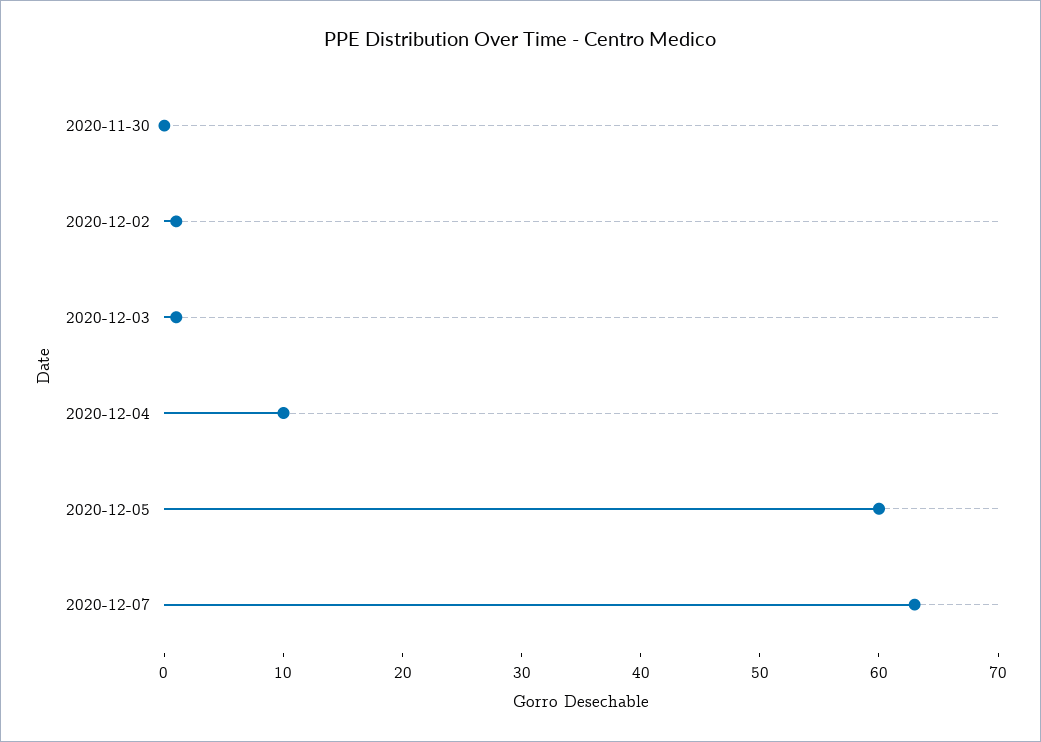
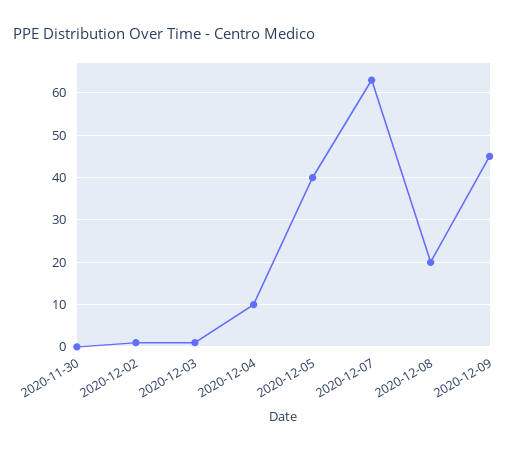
2020-12-05: 60 -> 40
2020-12-08: none -> 20
2020-12-09: none -> 45

